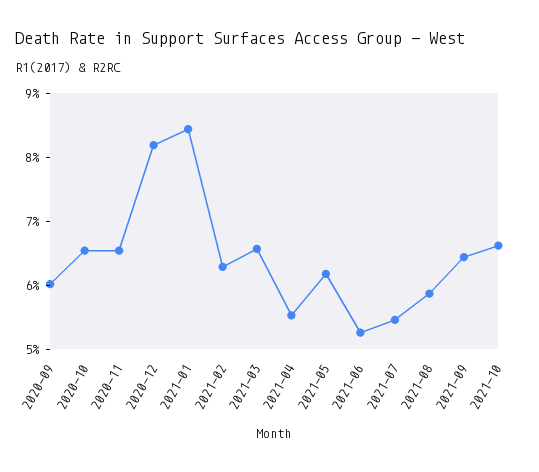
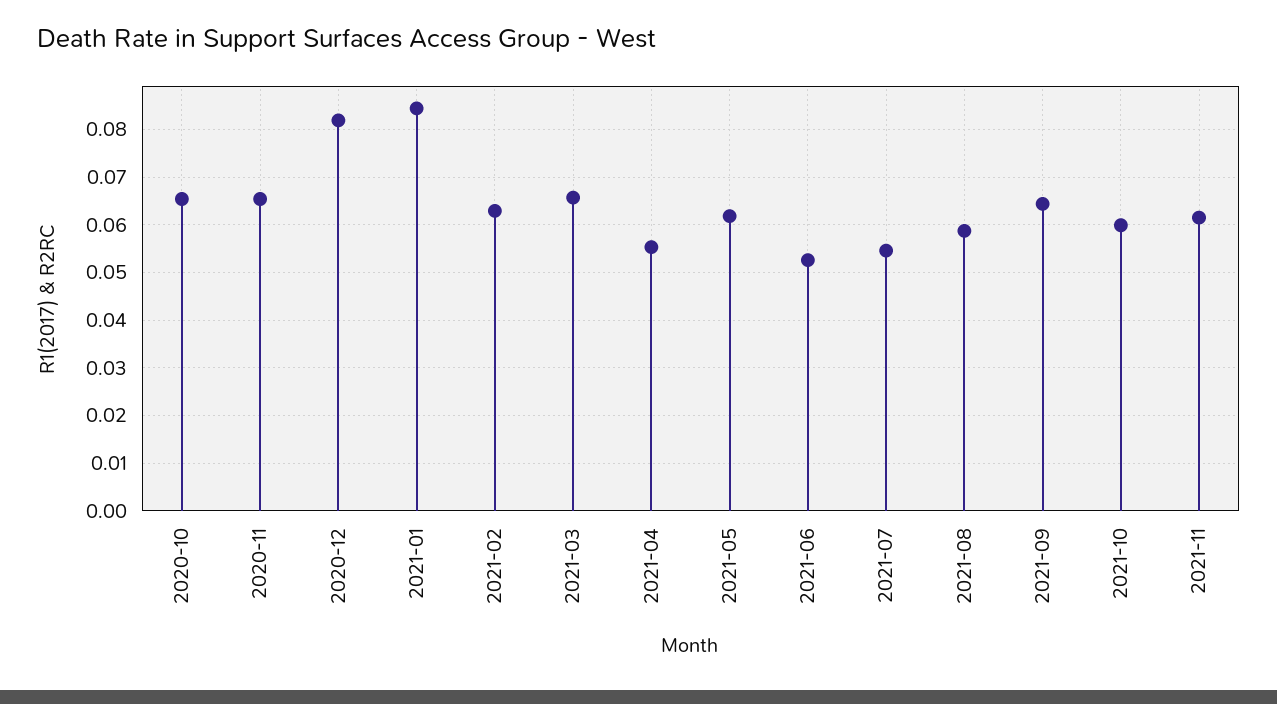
2020-09: 0.06 -> none
2021-10: 0.066 -> 0.06
2021-11: none -> 0.062

